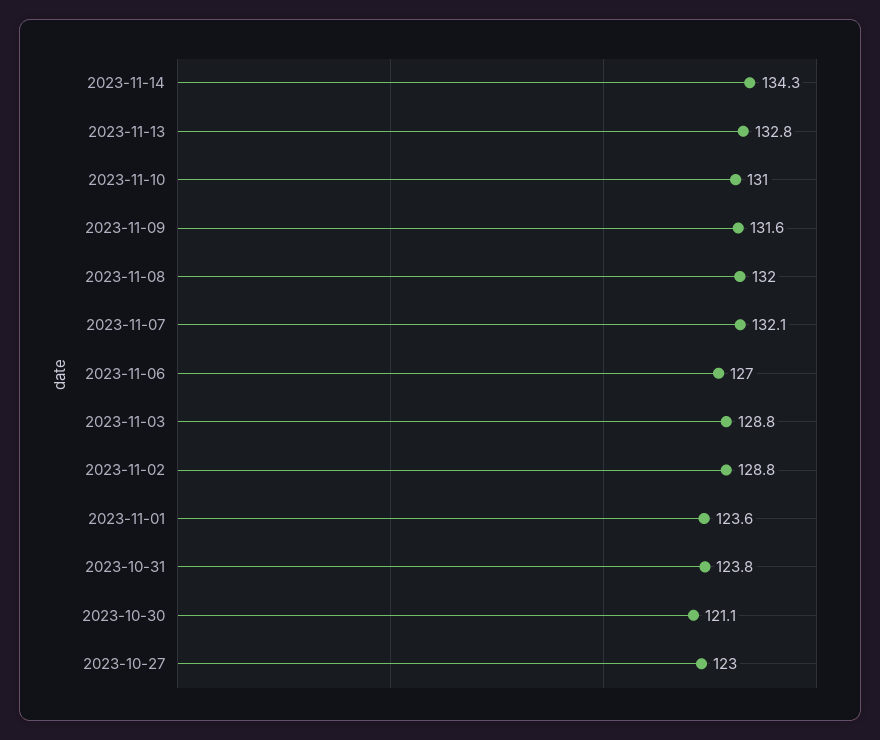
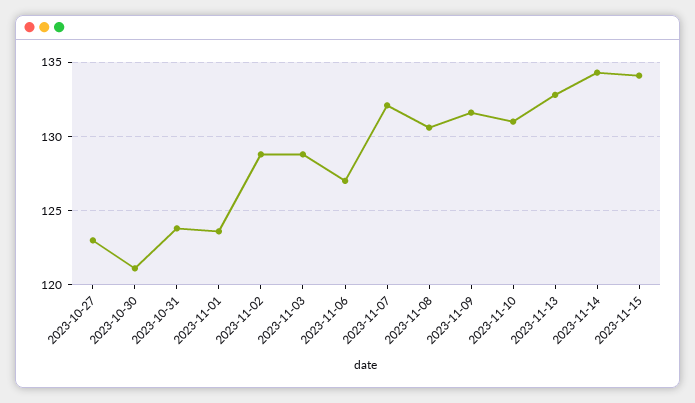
2023-11-08: 132 -> 130.5
2023-11-15: none -> 134

